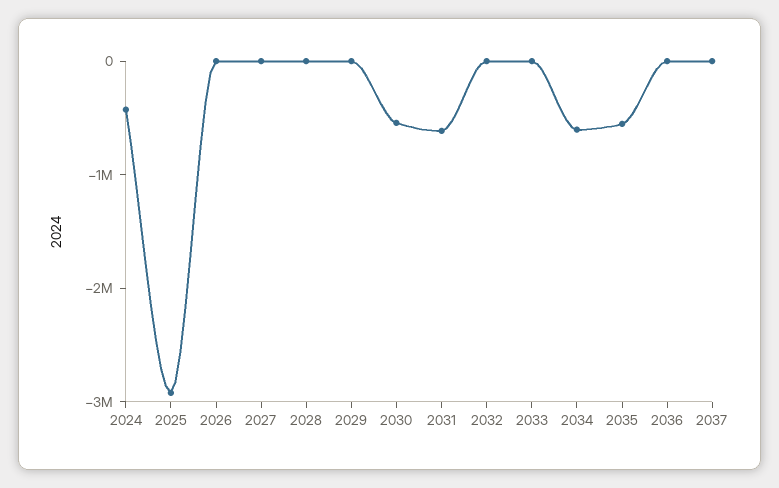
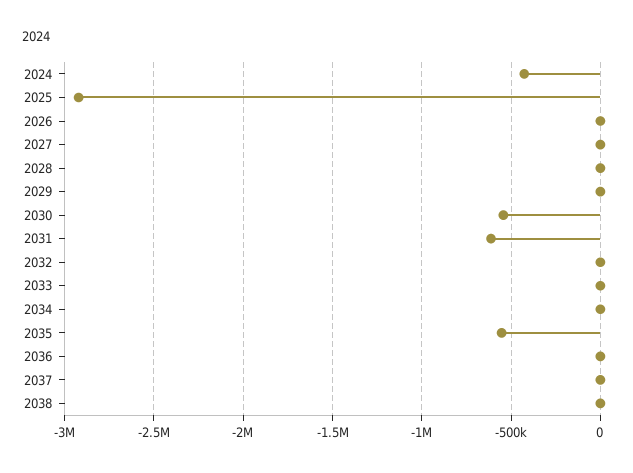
2034: -600000 -> 0
2038: none -> 0

